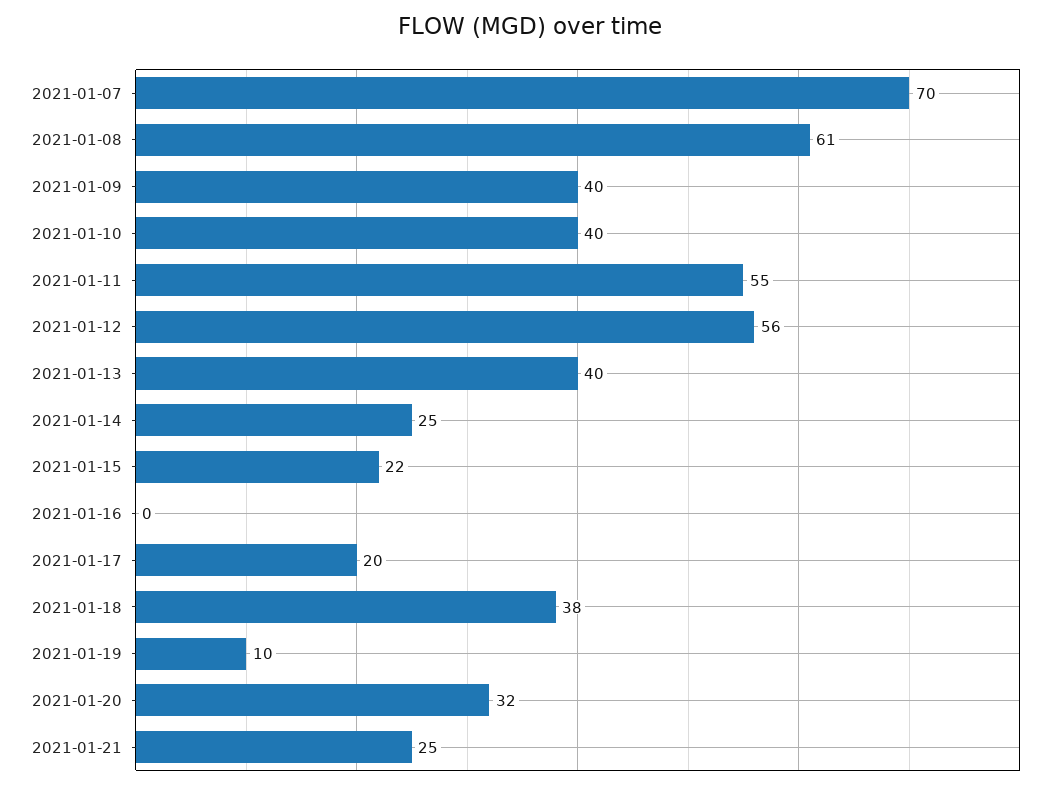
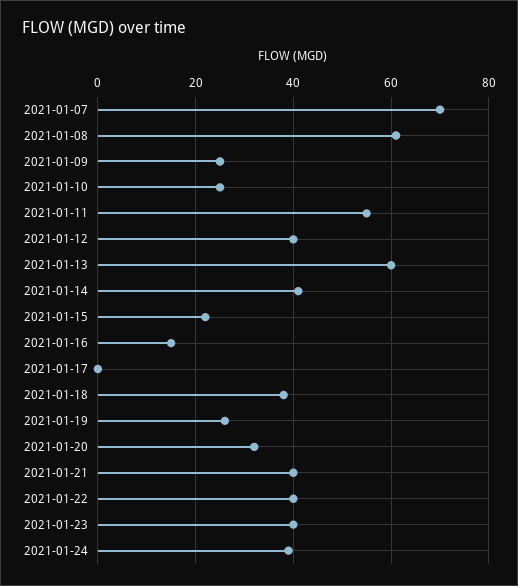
2021-01-09: 40 -> 25
2021-01-10: 40 -> 25
2021-01-12: 56 -> 40
2021-01-13: 40 -> 60
2021-01-14: 25 -> 40
2021-01-16: 0 -> 15
2021-01-17: 20 -> 0
2021-01-19: 10 -> 25
2021-01-21: 25 -> 40
2021-01-22: none -> 40
2021-01-23: none -> 40
2021-01-24: none -> 40

